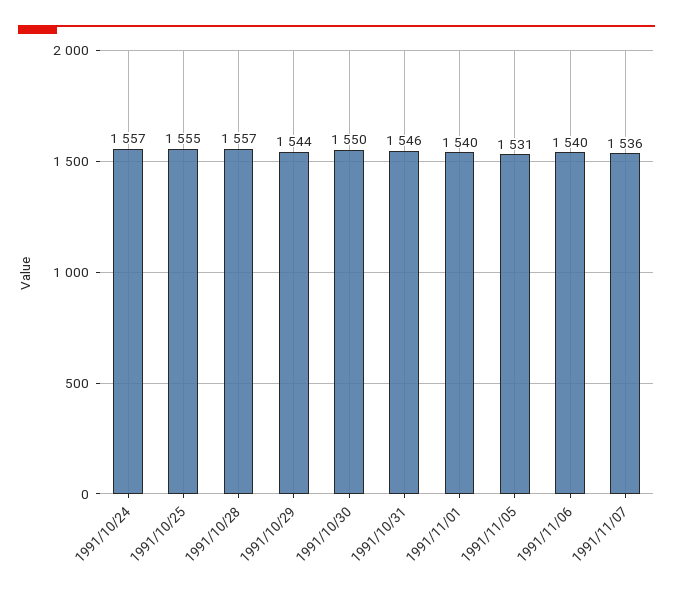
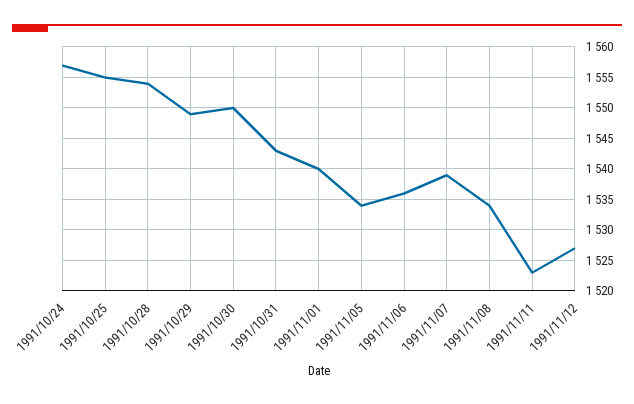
1991/10/28: 1557 -> 1554
1991/10/29: 1544 -> 1549
1991/10/31: 1546 -> 1543
1991/11/05: 1531 -> 1534
1991/11/06: 1540 -> 1536
1991/11/07: 1536 -> 1539
1991/11/08: none -> 1534
1991/11/11: none -> 1523
1991/11/12: none -> 1527

